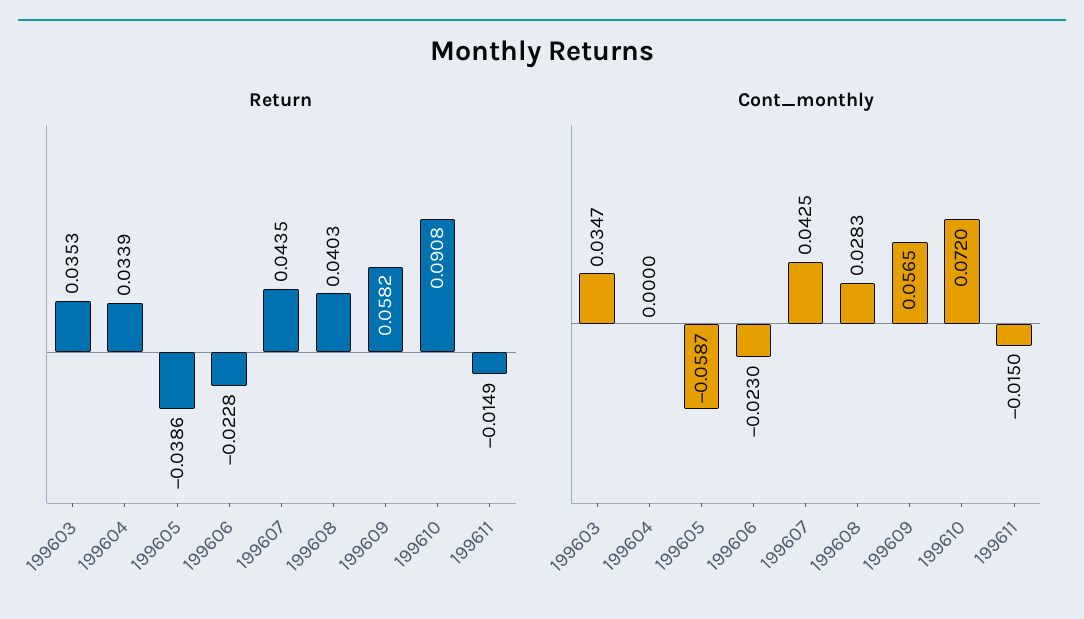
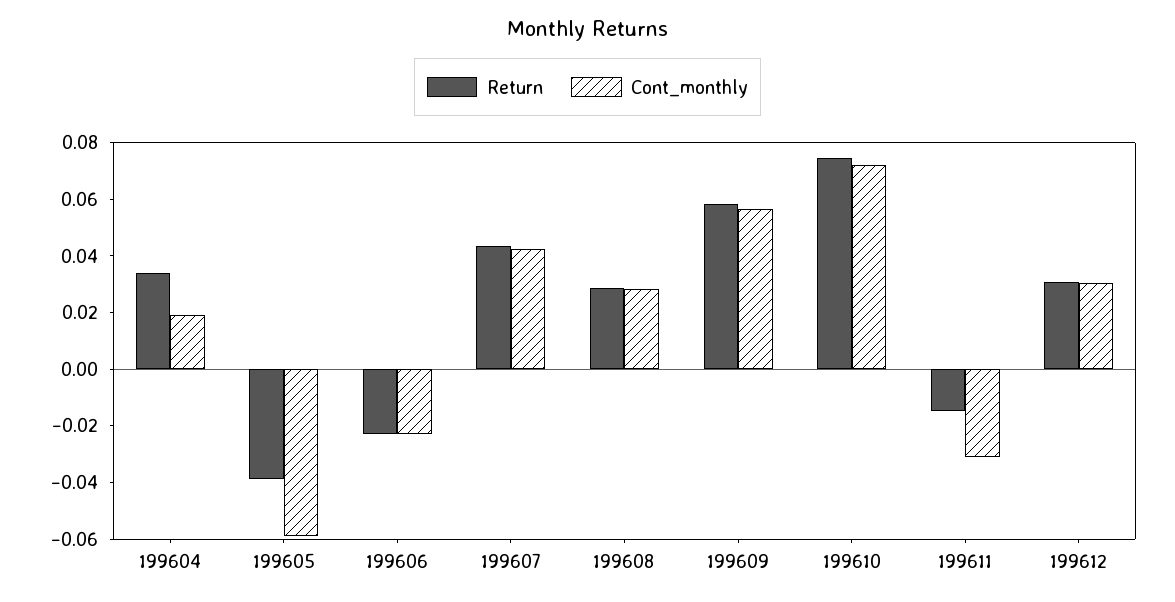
Return, 199603: 0.0353 -> none
Return, 199608: 0.0403 -> 0.03
Return, 199610: 0.0908 -> 0.075
Cont_monthly, 199603: 0.0347 -> none
Cont_monthly, 199604: 0 -> 0.02
Cont_monthly, 199611: -0.015 -> -0.03
Return, 199612: none -> 0.03
Cont_monthly, 199612: none -> 0.03

